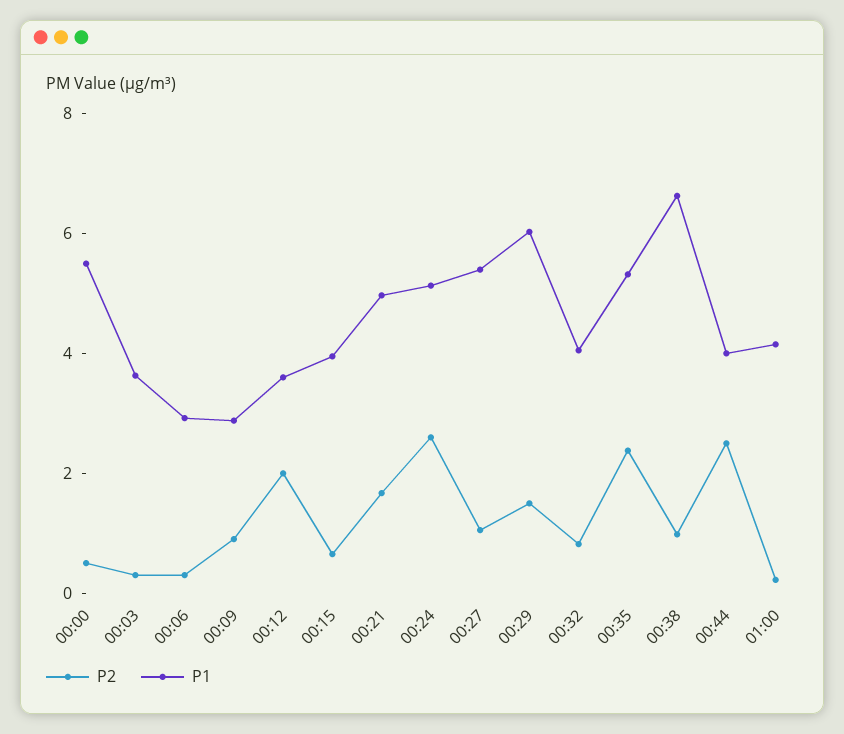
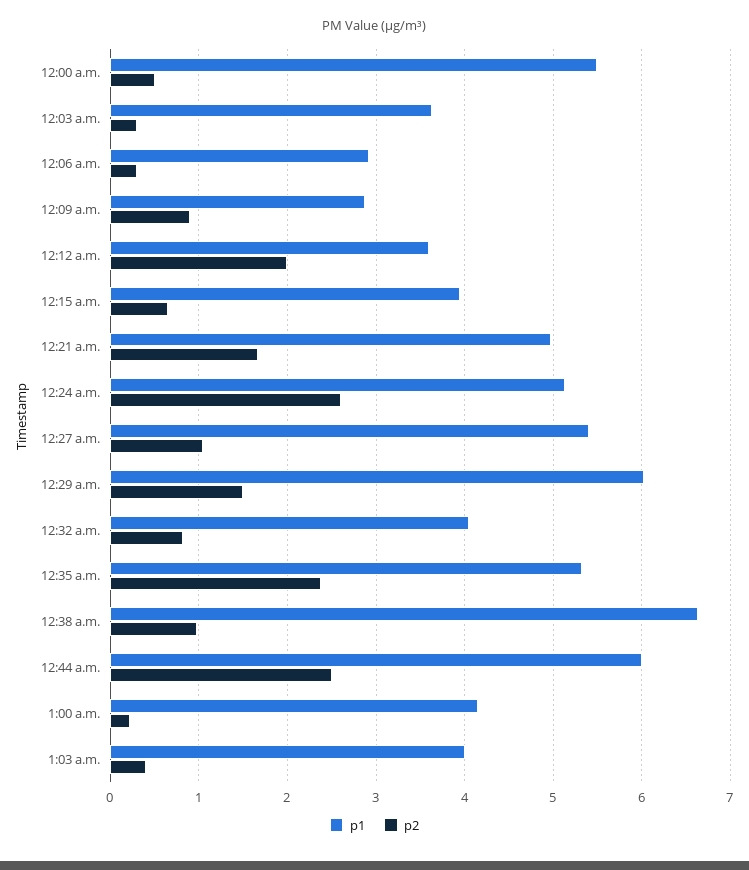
P1, 00:44: 4 -> 6
P1, 1:03 a.m.: none -> 4
P2, 1:03 a.m.: none -> 0.4

